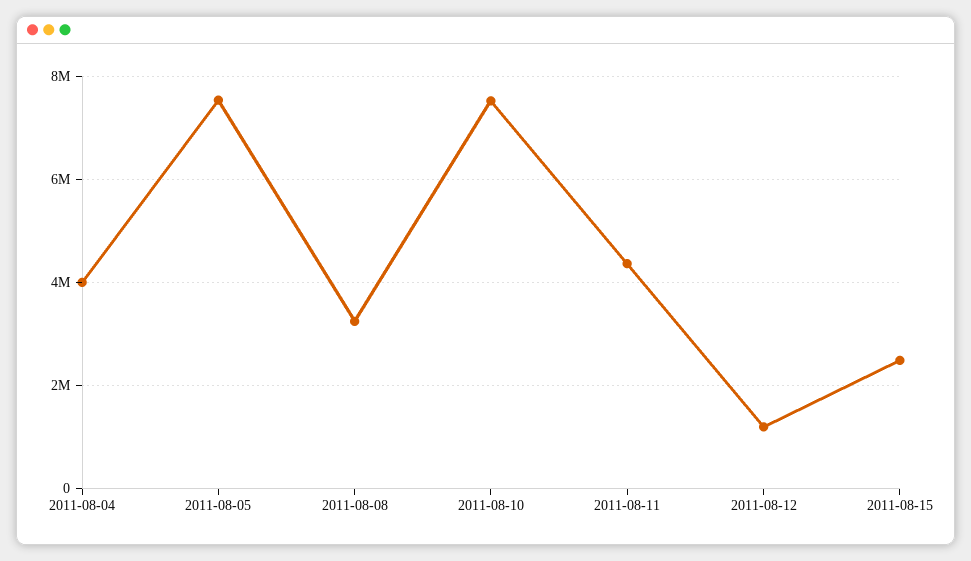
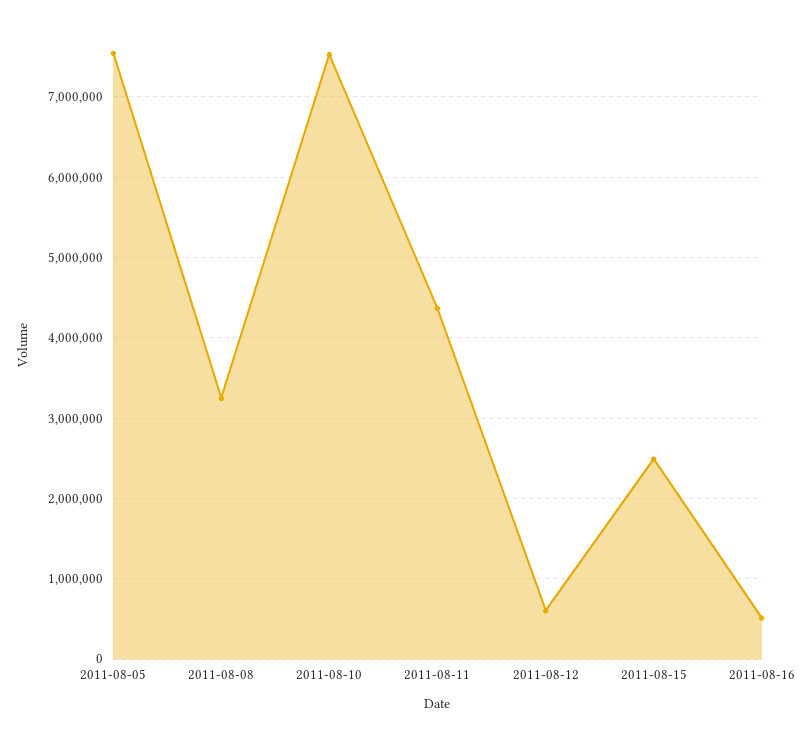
2011-08-04: 4000000 -> none
2011-08-12: 1200000 -> 600000
2011-08-16: none -> 500000

